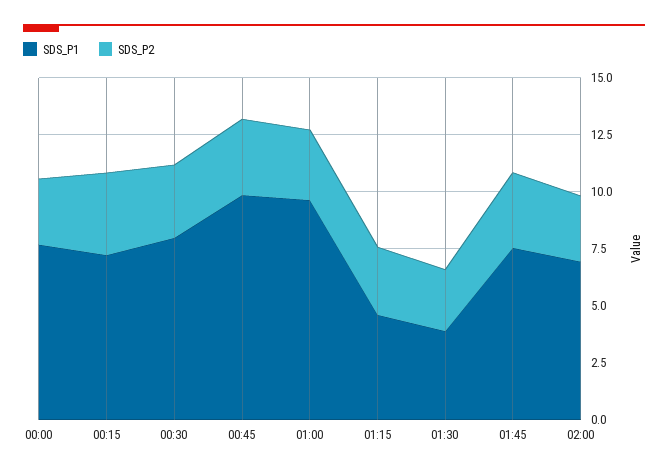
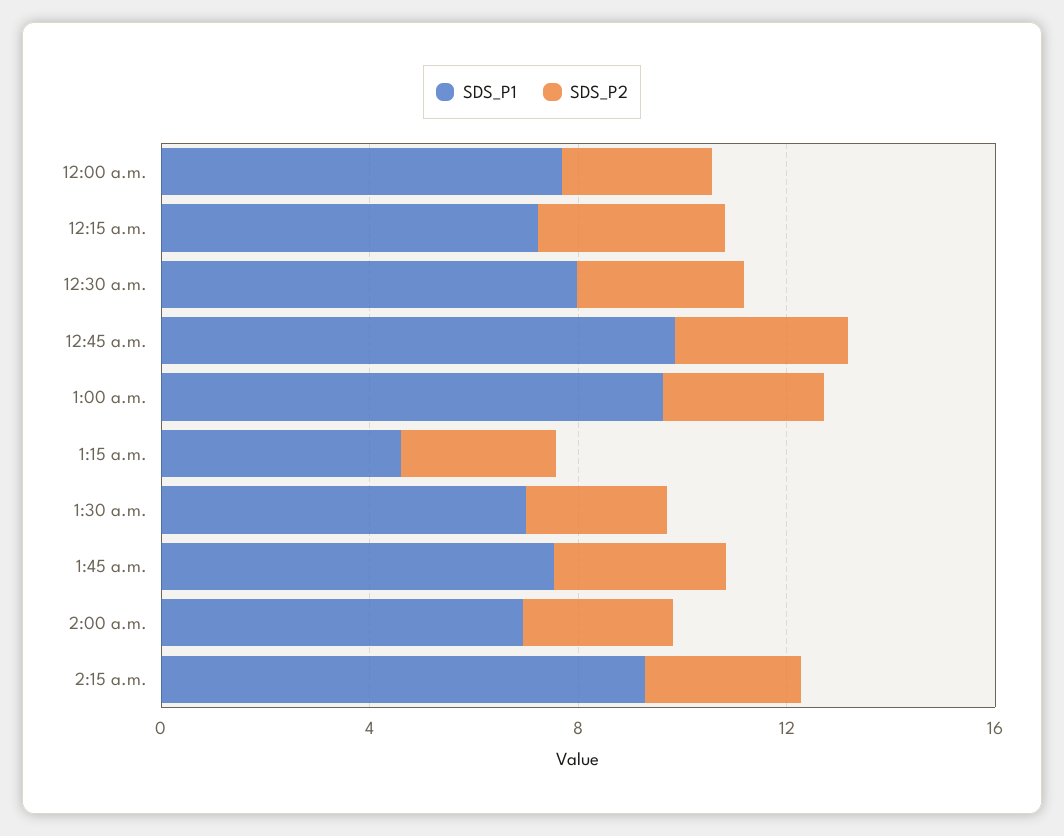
SDS_P1, 01:30: 4 -> 7
SDS_P1, 2:15 a.m.: none -> 9
SDS_P2, 2:15 a.m.: none -> 3

